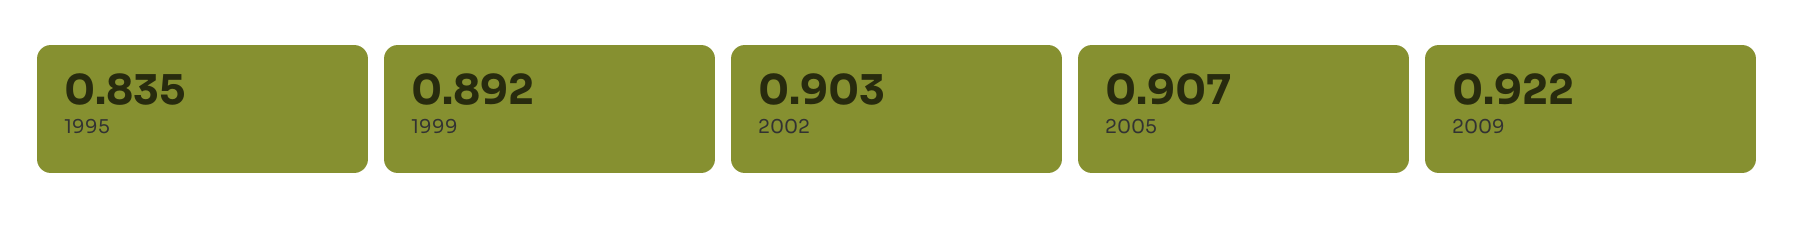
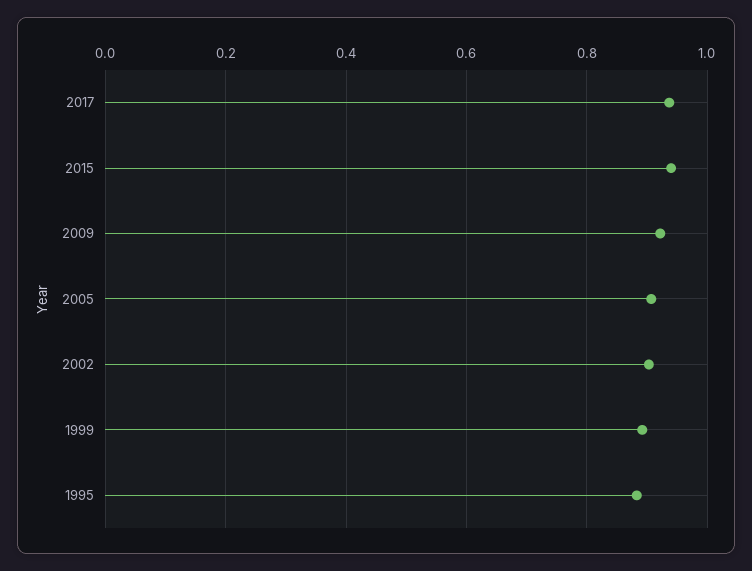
1995: 0.835 -> 0.88
2017: none -> 0.94
2015: none -> 0.94

